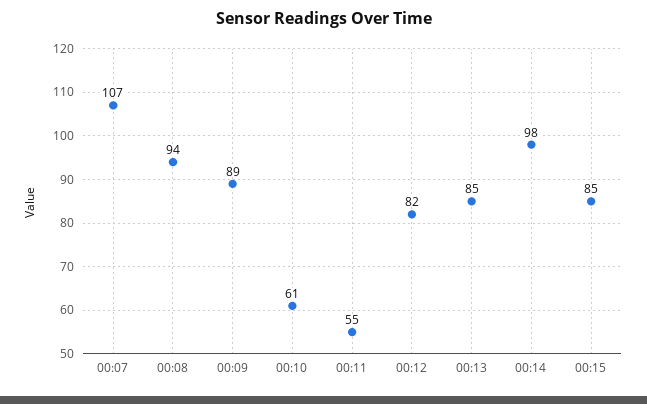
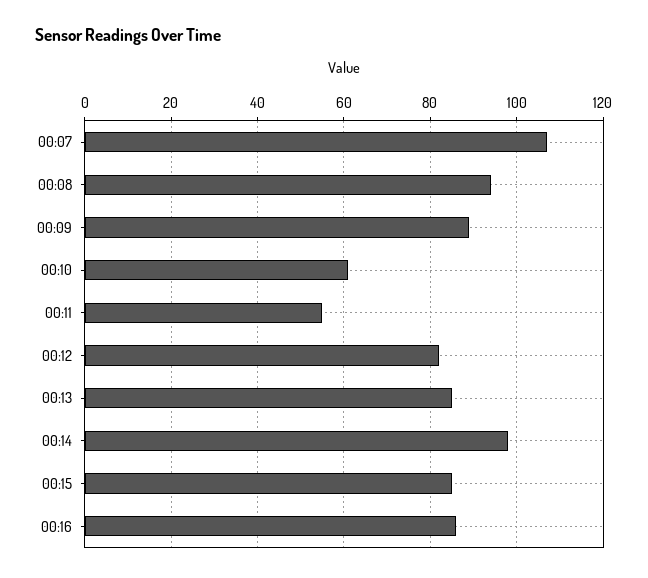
00:16: none -> 85

